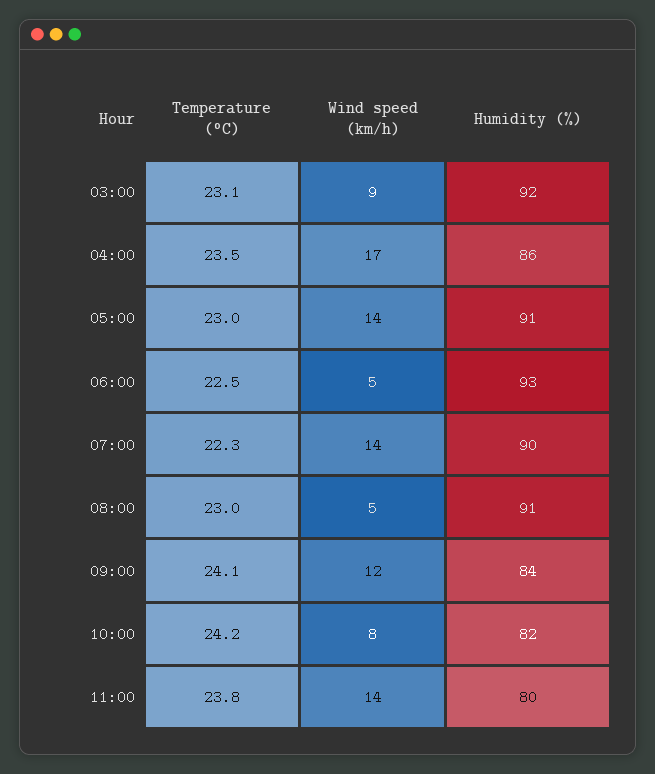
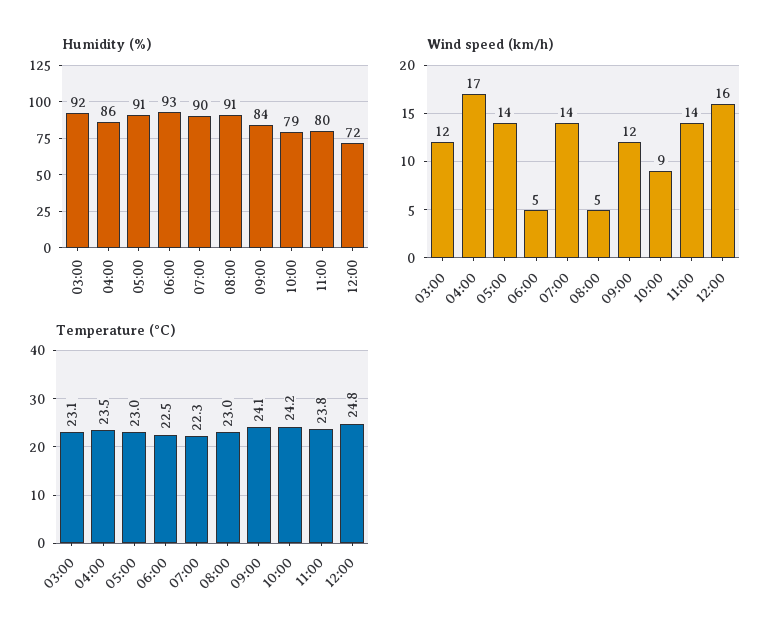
Wind speed (km/h), 03:00: 9 -> 12
Wind speed (km/h), 10:00: 8 -> 9
Humidity (%), 10:00: 82 -> 79
Humidity (%), 12:00: none -> 72
Wind speed (km/h), 12:00: none -> 16
Temperature (°C), 12:00: none -> 24.8

